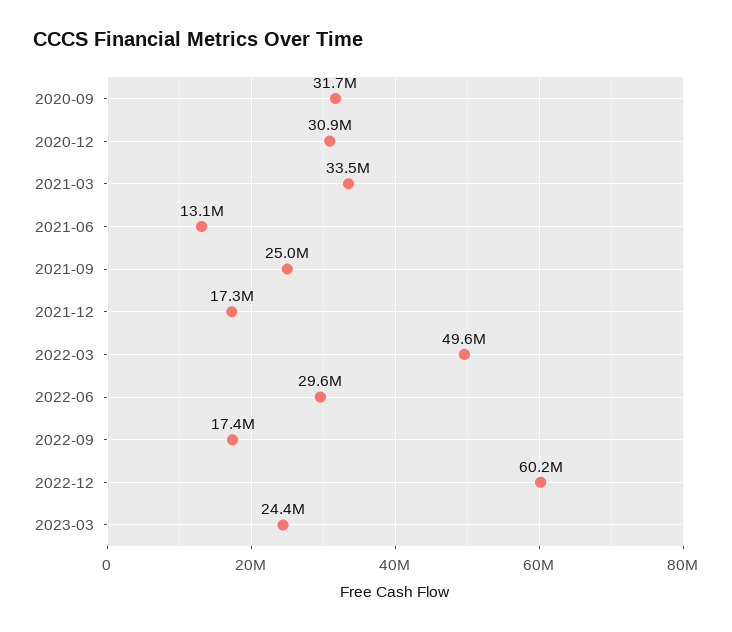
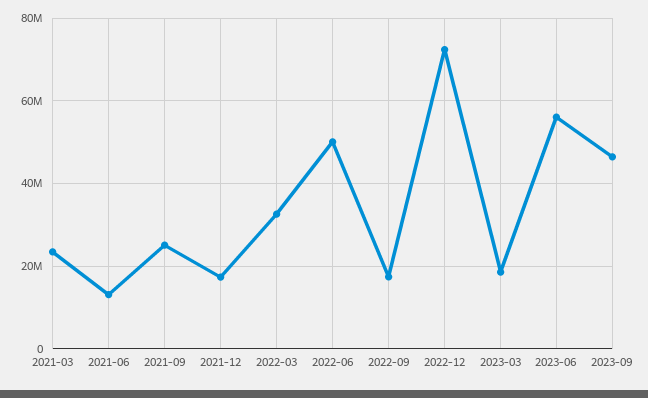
2020-09: 31700000 -> none
2020-12: 30900000 -> none
2021-03: 33500000 -> 24000000
2022-03: 49600000 -> 32000000
2022-06: 29600000 -> 50000000
2022-12: 60200000 -> 72000000
2023-03: 24400000 -> 18000000
2023-06: none -> 56000000
2023-09: none -> 46000000

